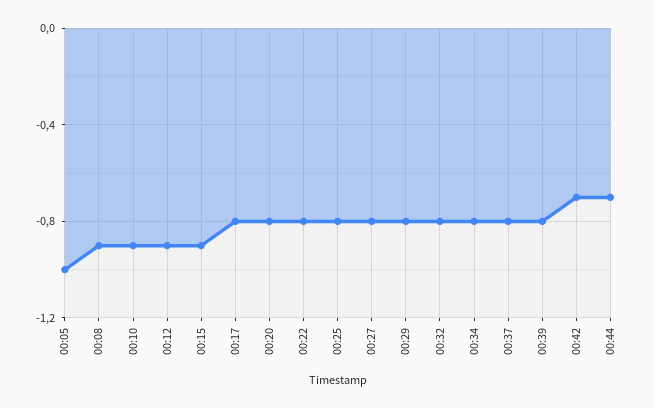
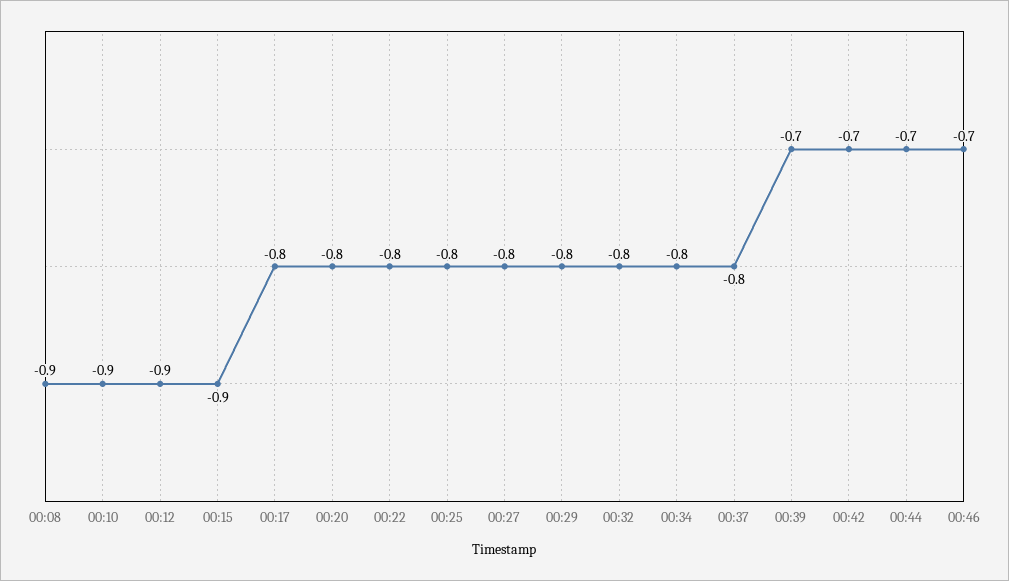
00:05: -1 -> none
00:39: -0.8 -> -0.7
00:46: none -> -0.7

